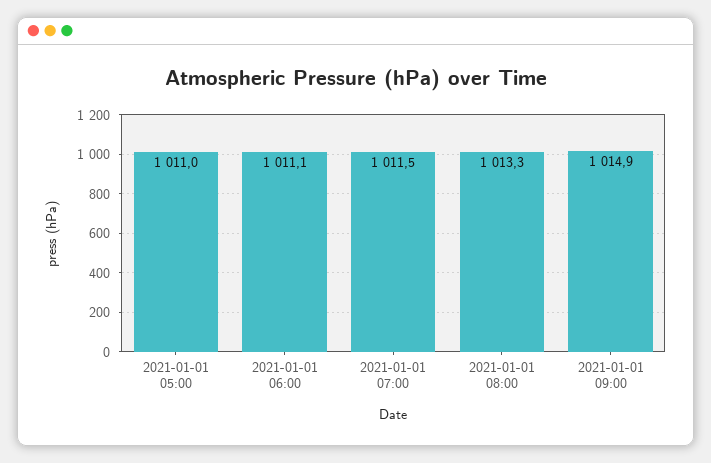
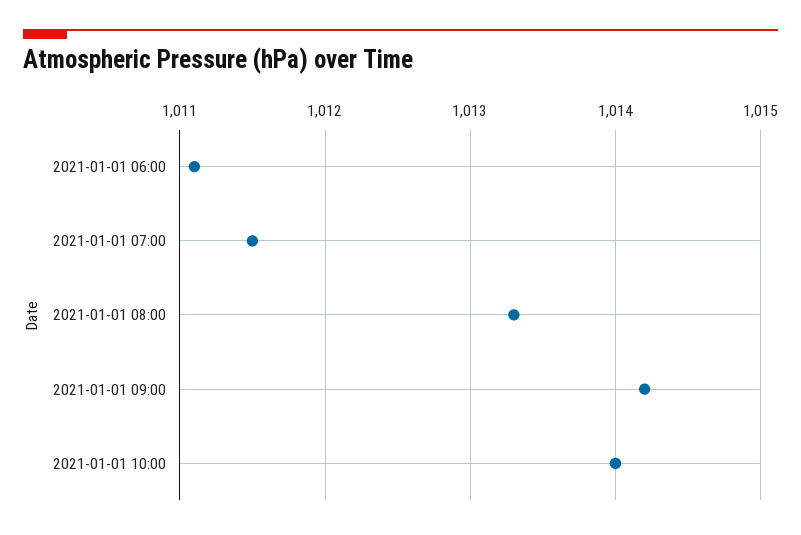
2021-01-01 05:00: 1011 -> none
2021-01-01 09:00: 1014.9 -> 1014.2
2021-01-01 10:00: none -> 1014

